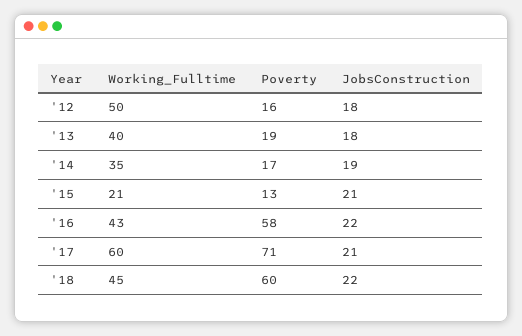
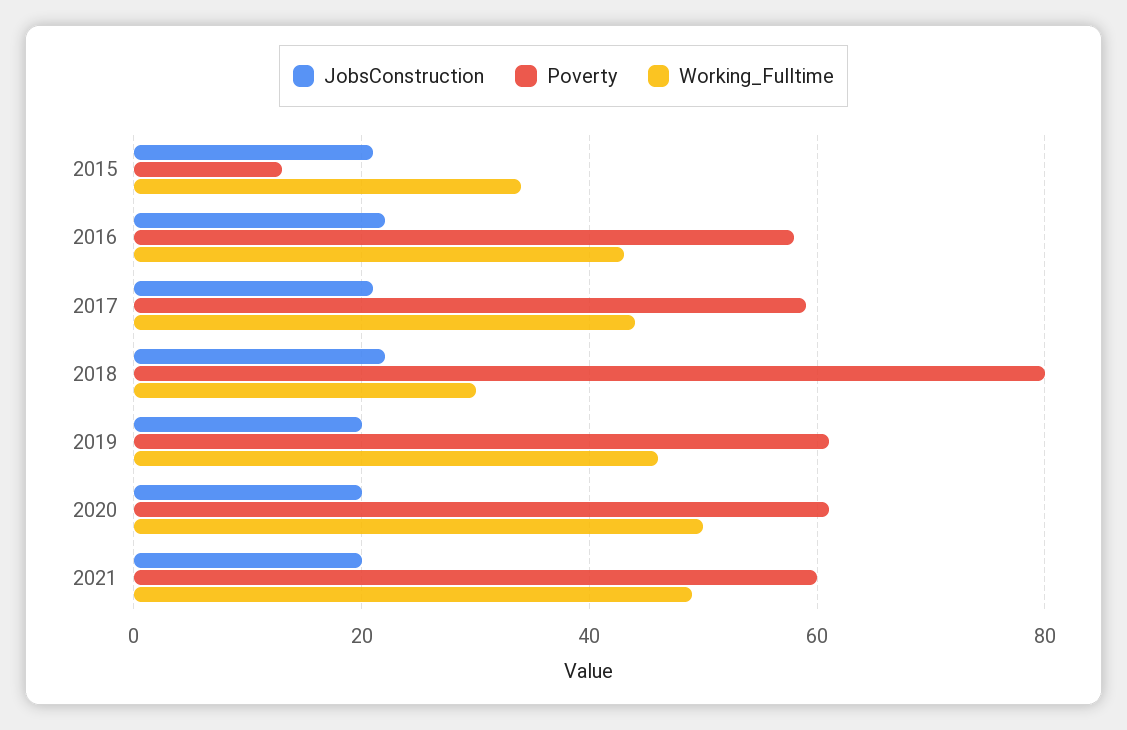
Working_Fulltime, '12: 50 -> none
Poverty, '12: 16 -> none
JobsConstruction, '12: 18 -> none
Working_Fulltime, '13: 40 -> none
Poverty, '13: 19 -> none
JobsConstruction, '13: 18 -> none
Working_Fulltime, '14: 35 -> none
Poverty, '14: 17 -> none
JobsConstruction, '14: 19 -> none
Working_Fulltime, '15: 21 -> 35
Working_Fulltime, '17: 60 -> 45
Poverty, '17: 71 -> 60
Working_Fulltime, '18: 45 -> 30
Poverty, '18: 60 -> 80
JobsConstruction, 2019: none -> 20
Poverty, 2019: none -> 60
Working_Fulltime, 2019: none -> 45
JobsConstruction, 2020: none -> 20
Poverty, 2020: none -> 60
Working_Fulltime, 2020: none -> 50
JobsConstruction, 2021: none -> 20
Poverty, 2021: none -> 60
Working_Fulltime, 2021: none -> 50

